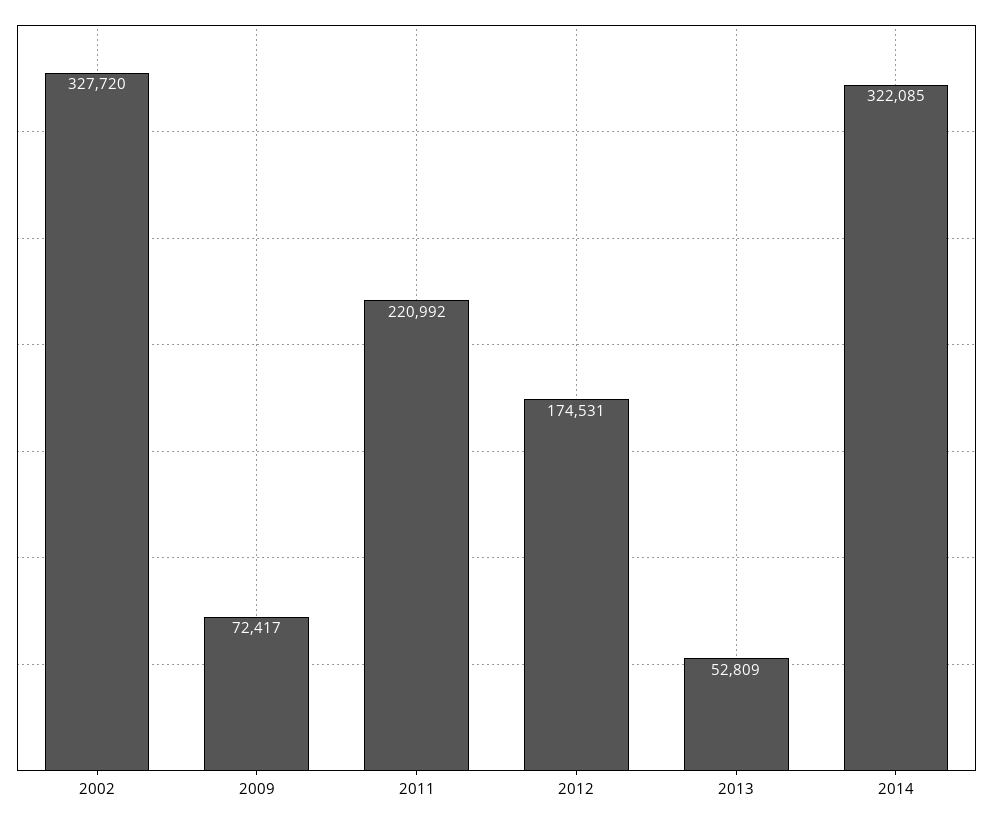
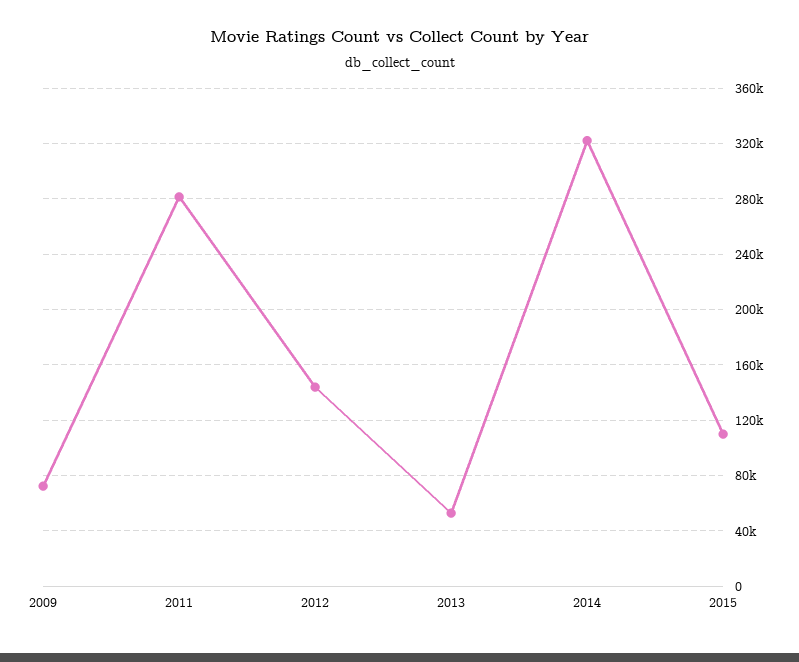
2002: 327720 -> none
2011: 220992 -> 280000
2012: 174531 -> 145000
2015: none -> 110000

